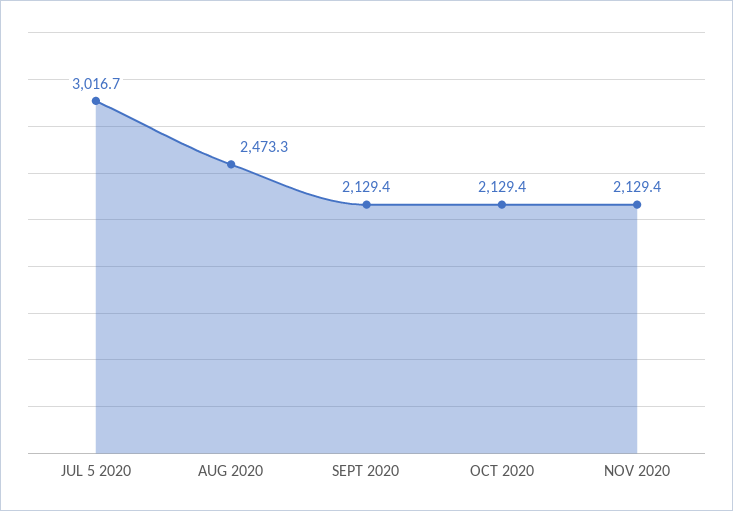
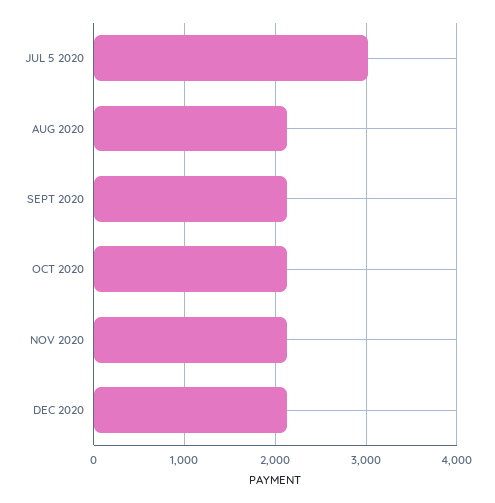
AUG 2020: 2473.3 -> 2100
DEC 2020: none -> 2100

